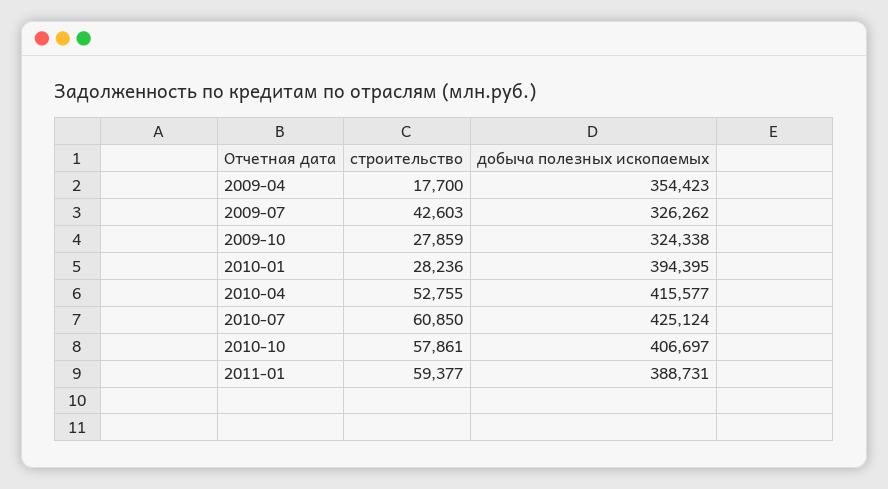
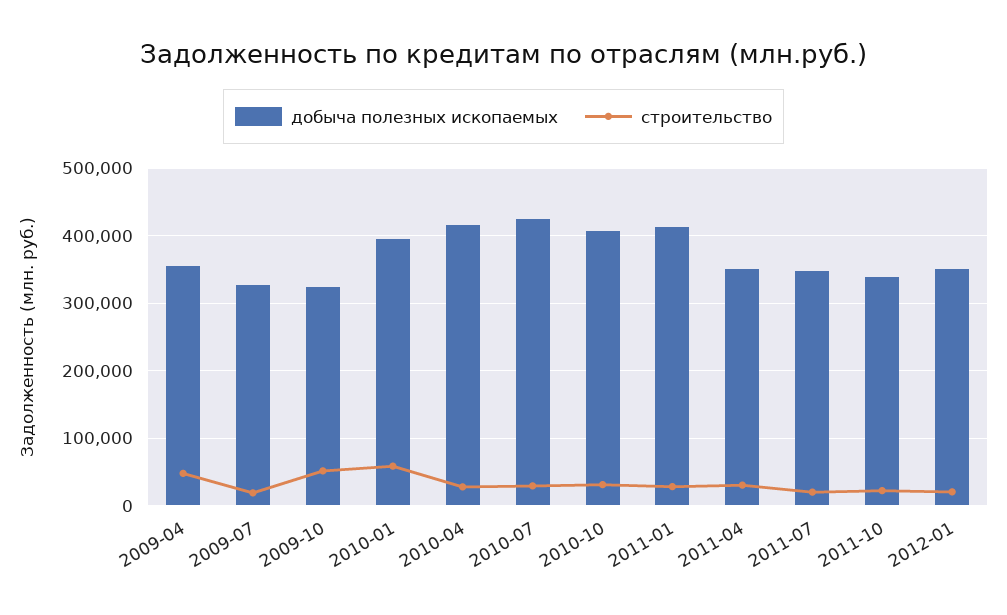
строительство, 2009-04: 17700 -> 50000
строительство, 2009-07: 42603 -> 20000
строительство, 2009-10: 27859 -> 50000
строительство, 2010-01: 28236 -> 60000
строительство, 2010-04: 52755 -> 30000
строительство, 2010-07: 60850 -> 30000
строительство, 2010-10: 57861 -> 30000
строительство, 2011-01: 59377 -> 30000
добыча полезных ископаемых, 2011-01: 388731 -> 410000
добыча полезных ископаемых, 2011-04: none -> 350000
строительство, 2011-04: none -> 30000
добыча полезных ископаемых, 2011-07: none -> 350000
строительство, 2011-07: none -> 20000
добыча полезных ископаемых, 2011-10: none -> 340000
строительство, 2011-10: none -> 20000
добыча полезных ископаемых, 2012-01: none -> 350000
строительство, 2012-01: none -> 20000

